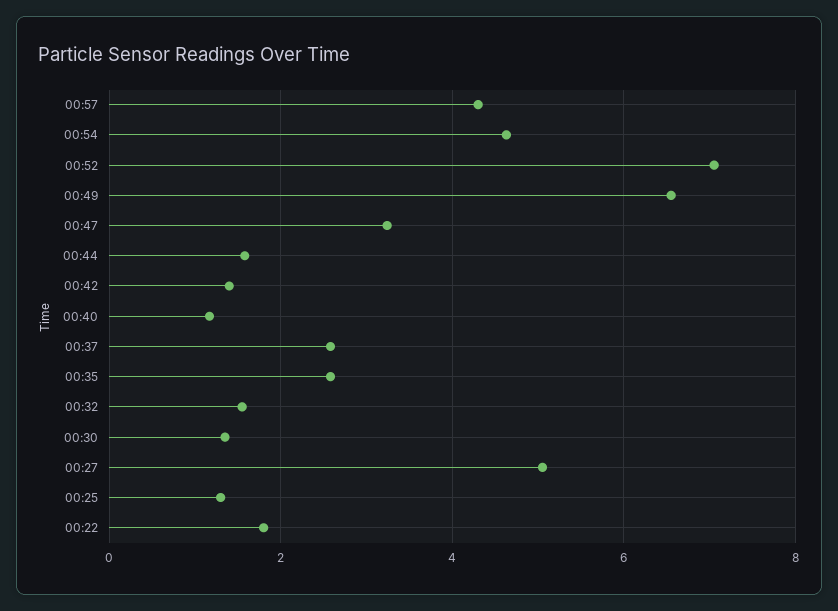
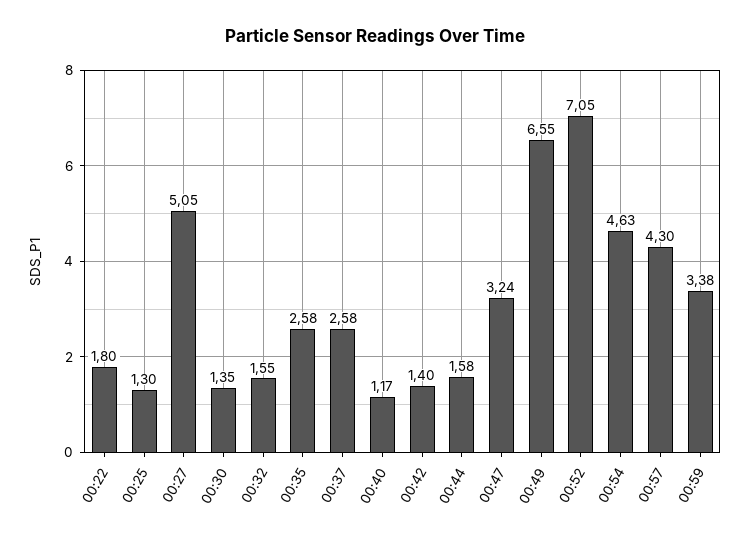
00:59: none -> 3.38

